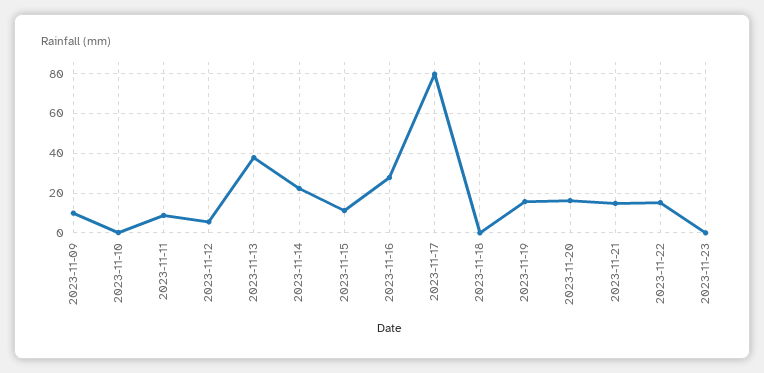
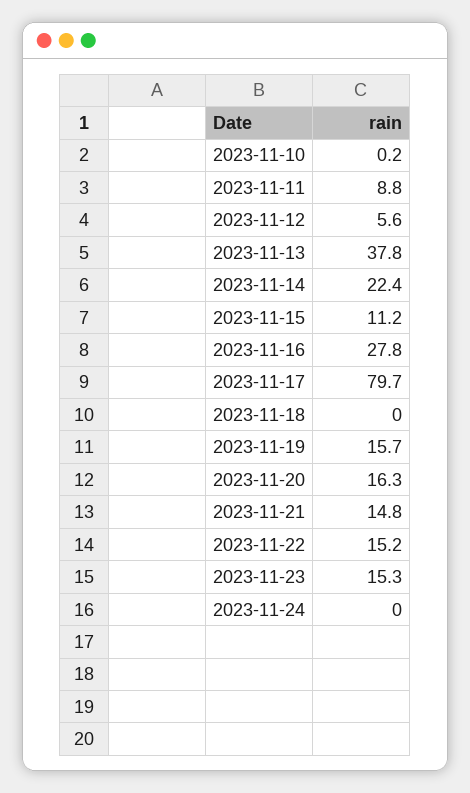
2023-11-09: 10 -> none
2023-11-23: 0 -> 15.3
2023-11-24: none -> 0

